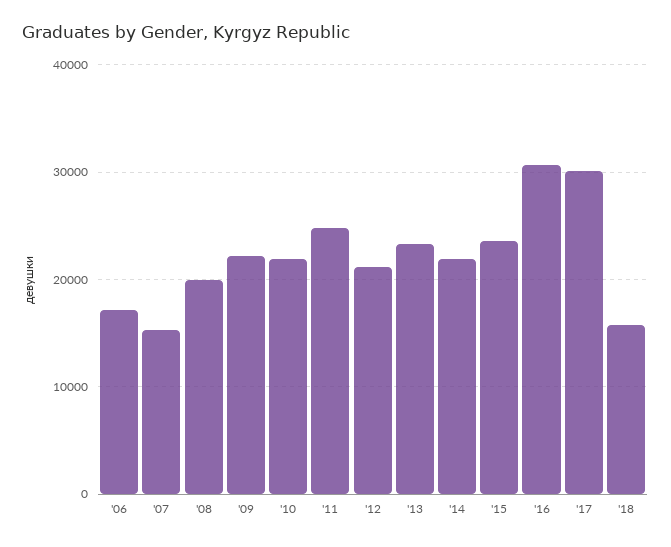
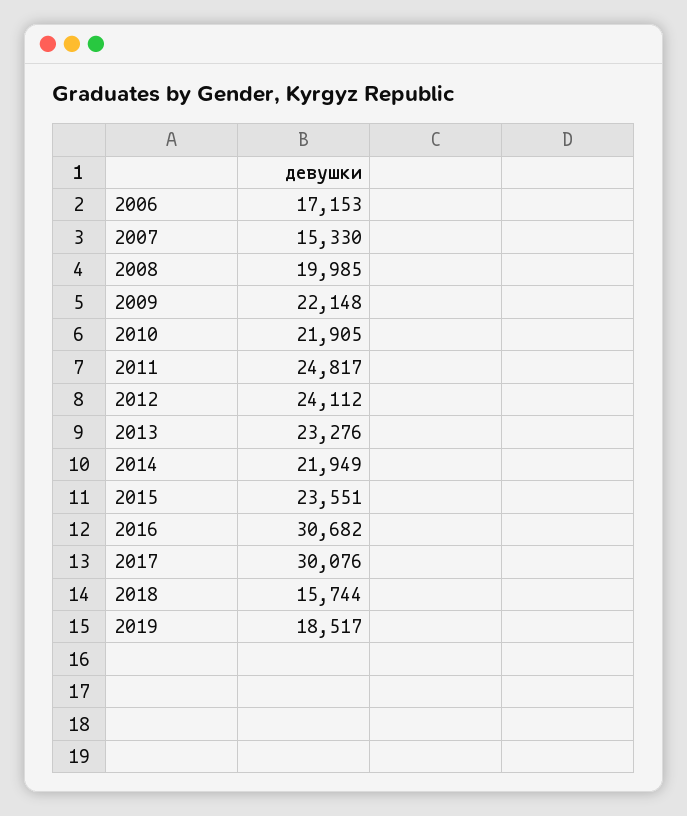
'12: 21000 -> 24112
2019: none -> 18517

